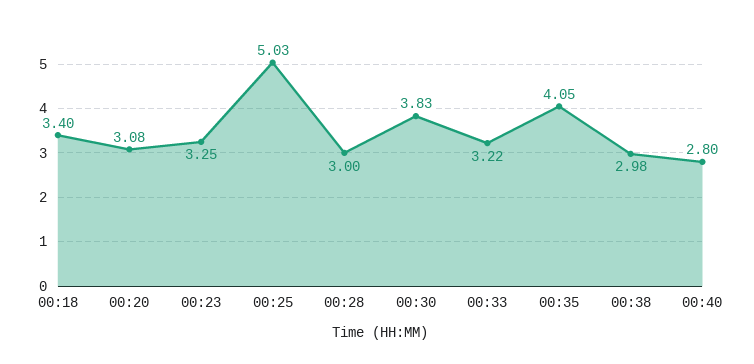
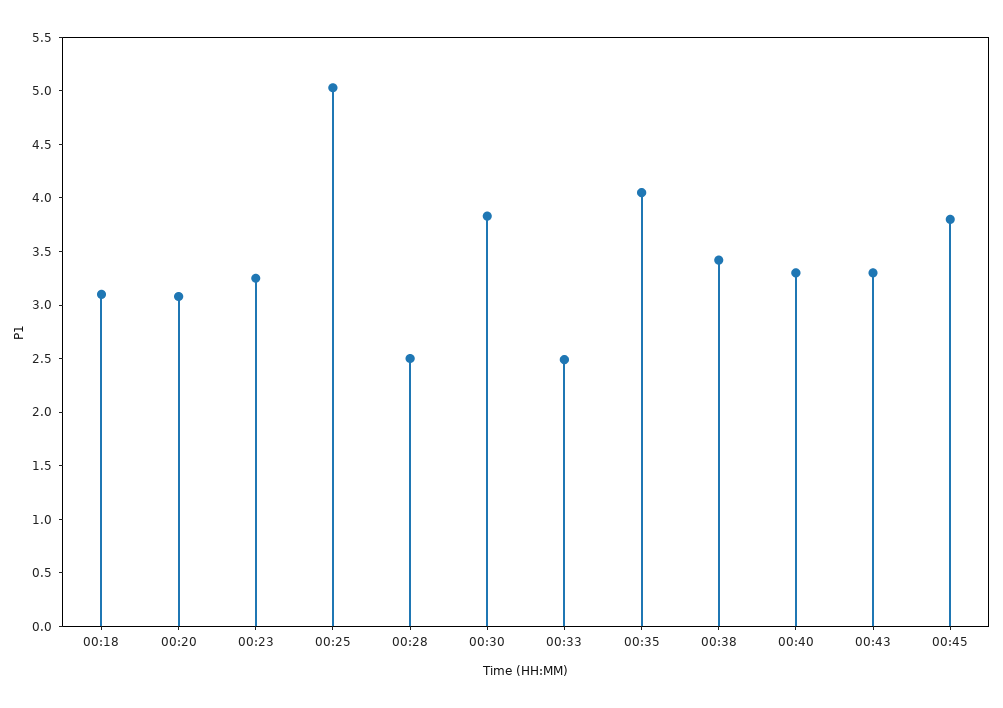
00:18: 3.4 -> 3.1
00:28: 3 -> 2.5
00:33: 3.22 -> 2.5
00:38: 2.98 -> 3.4
00:40: 2.8 -> 3.3
00:43: none -> 3.3
00:45: none -> 3.8

